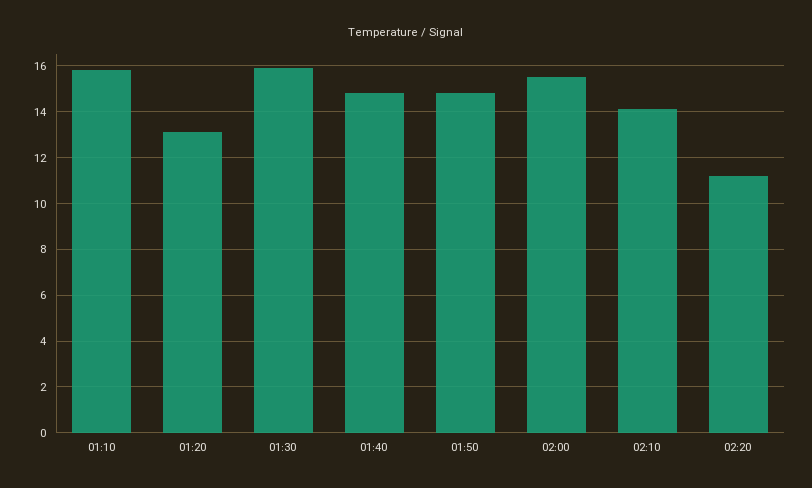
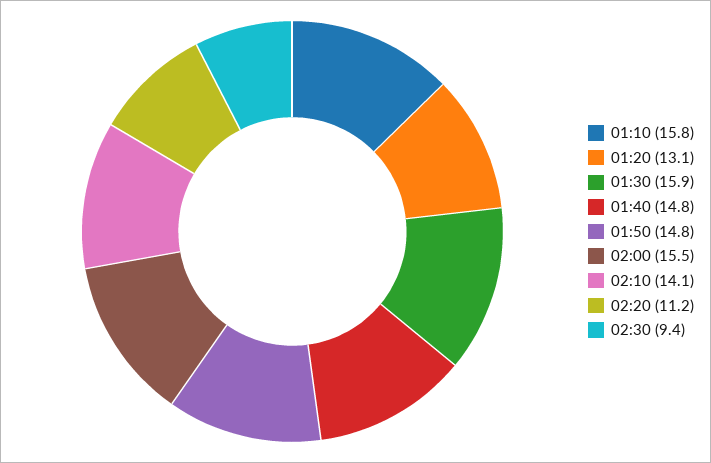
02:30: none -> 9.4

